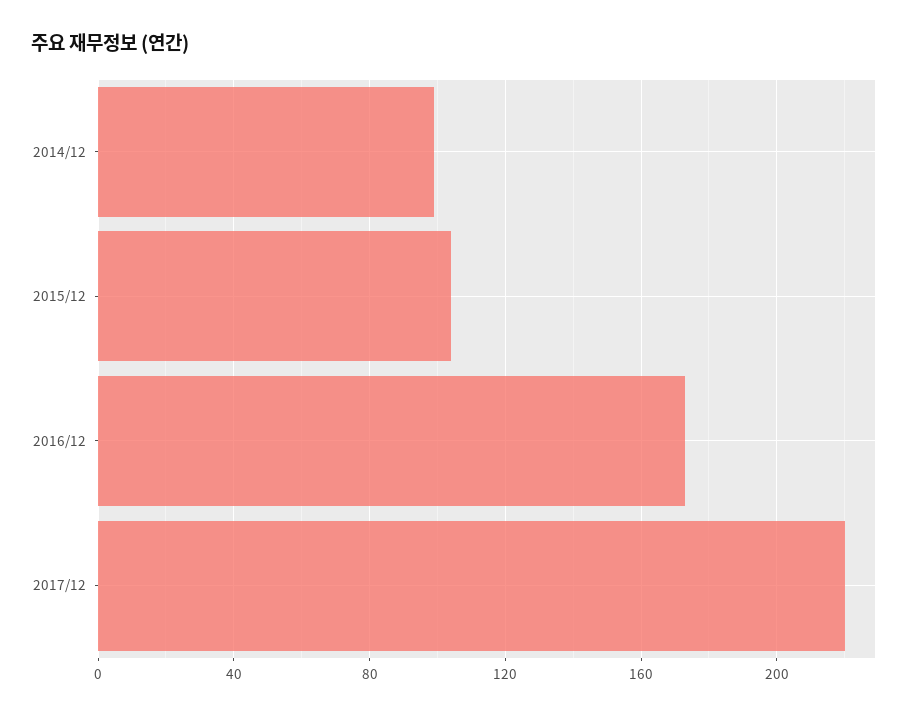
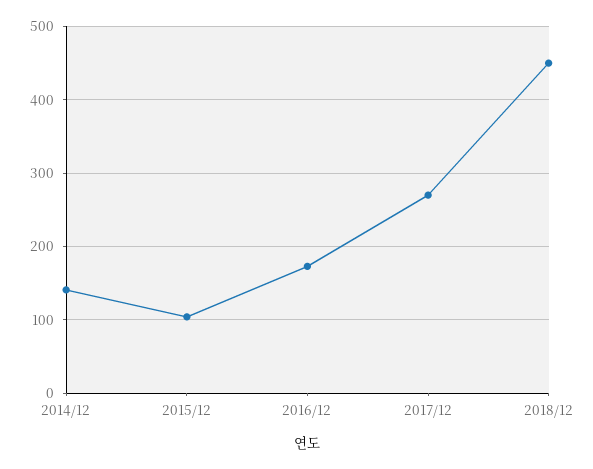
2014/12: 100 -> 140
2017/12: 220 -> 270
2018/12: none -> 450

